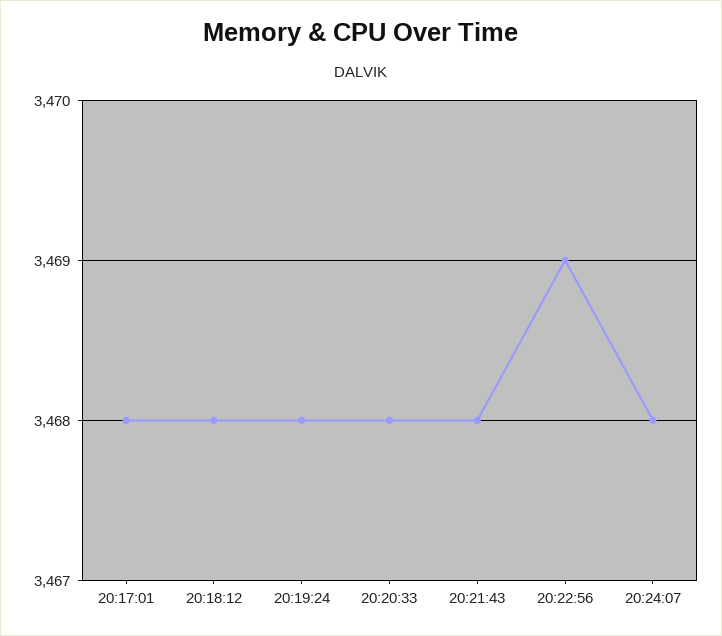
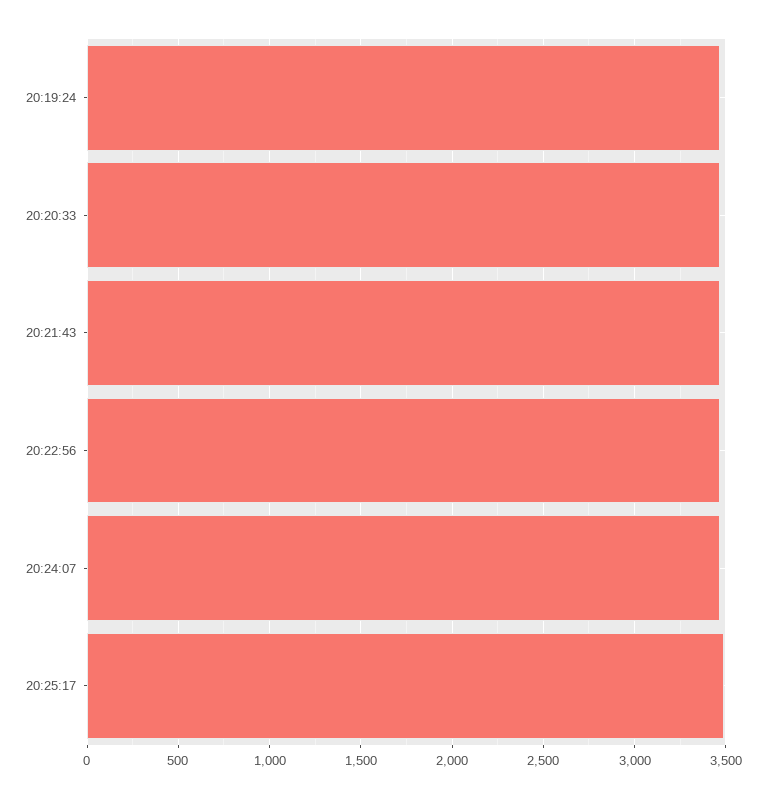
20:17:01: 3468 -> none
20:18:12: 3468 -> none
20:25:17: none -> 3500

